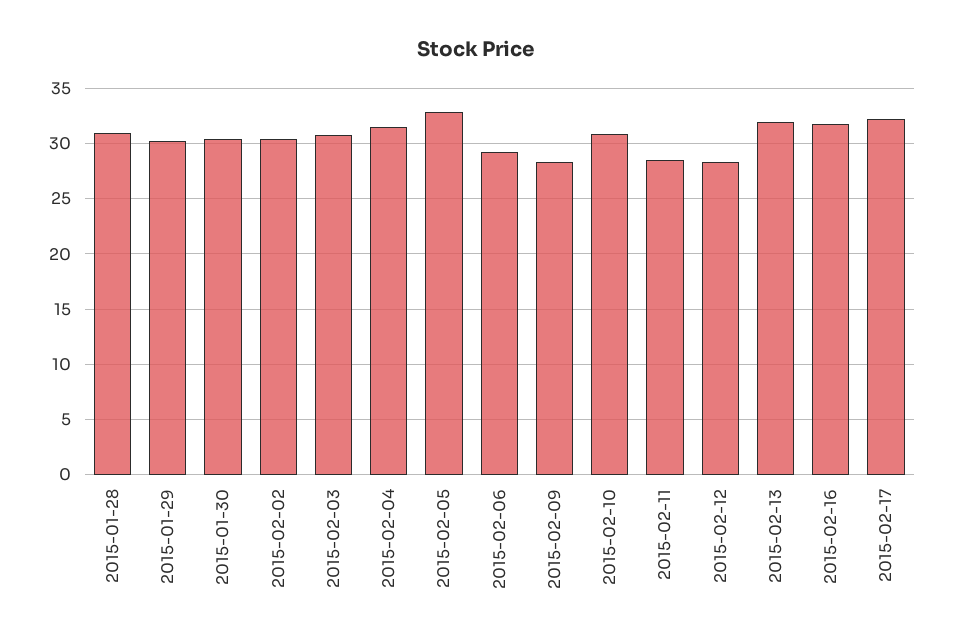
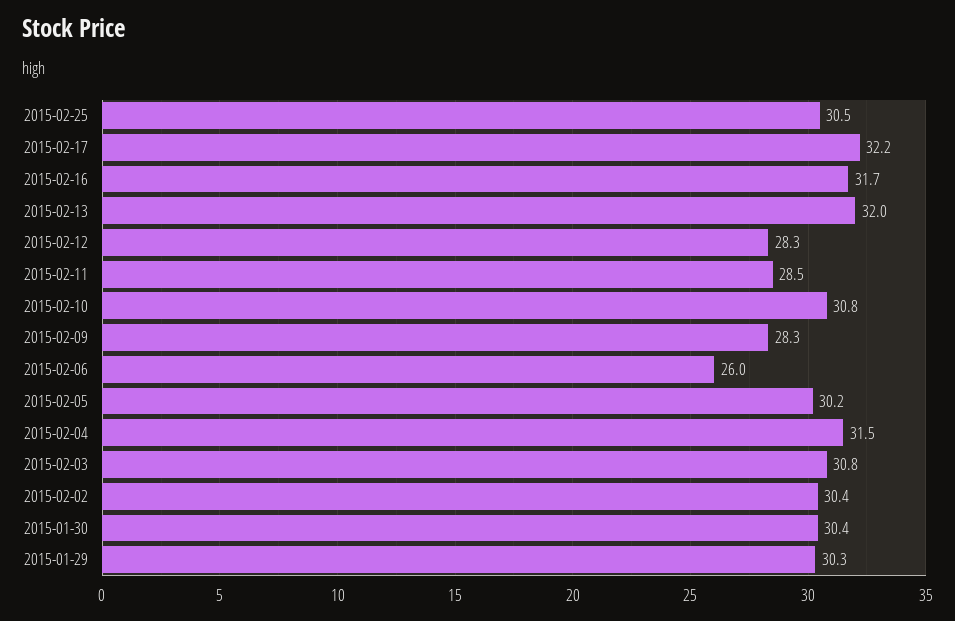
2015-01-28: 31 -> none
2015-02-05: 33 -> 30.2
2015-02-06: 29 -> 26
2015-02-25: none -> 30.5

